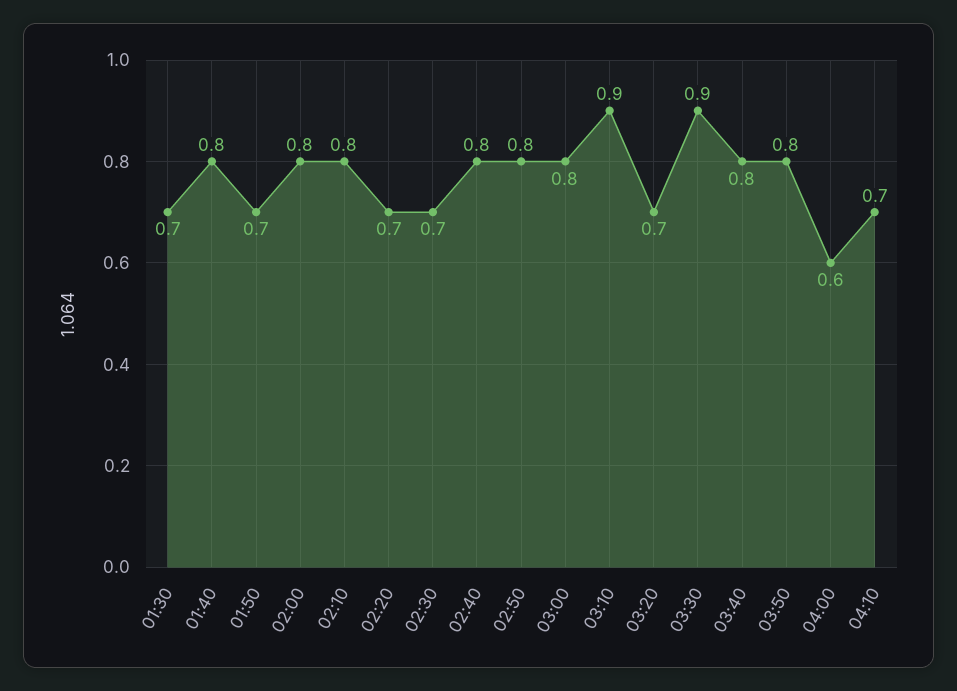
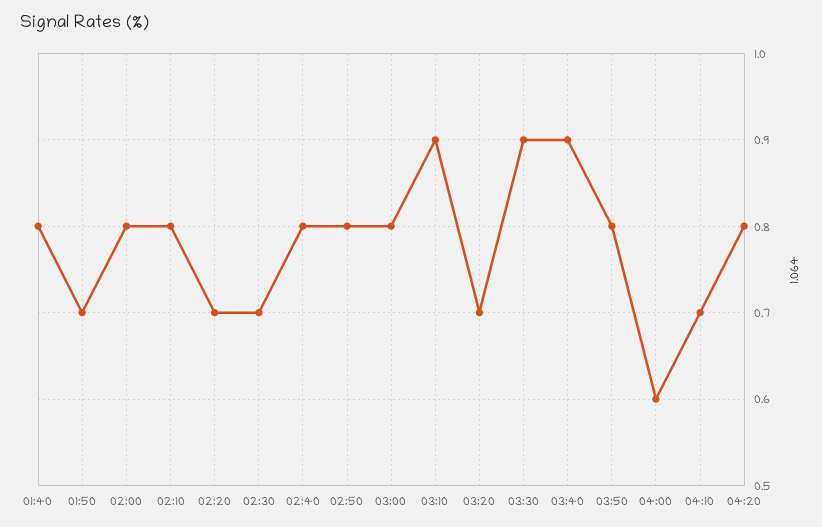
01:30: 0.7 -> none
03:40: 0.8 -> 0.9
04:20: none -> 0.8

